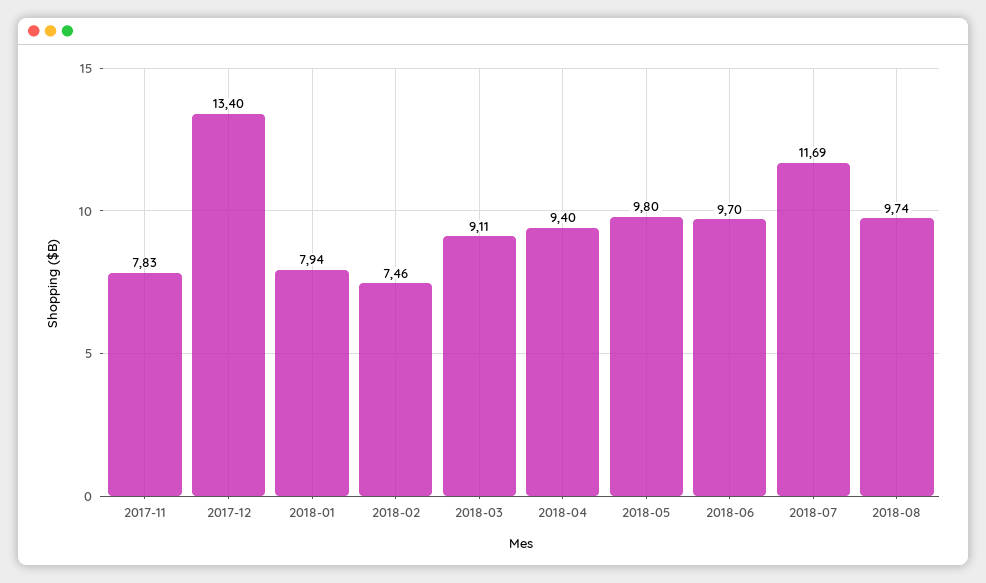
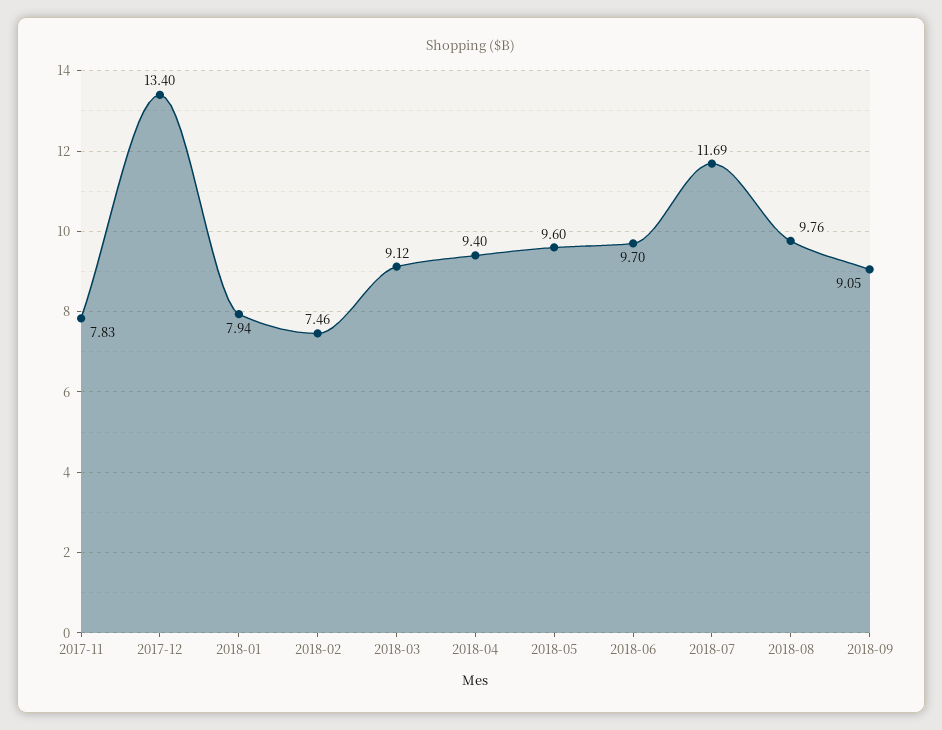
2018-03: 9.11 -> 9.12
2018-05: 9.8 -> 9.6
2018-08: 9.74 -> 9.76
2018-09: none -> 9.05

